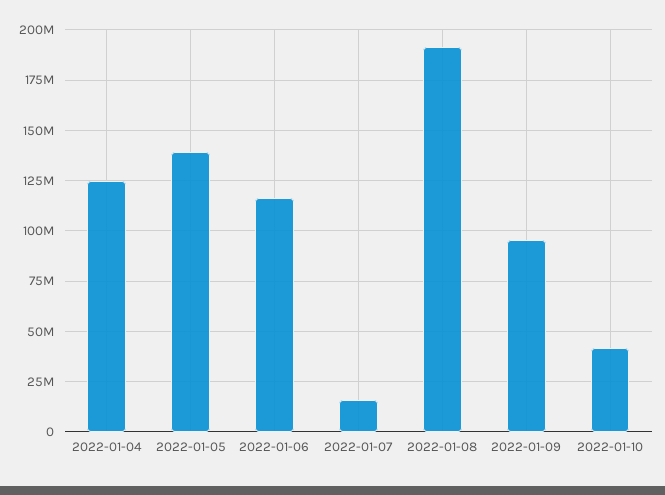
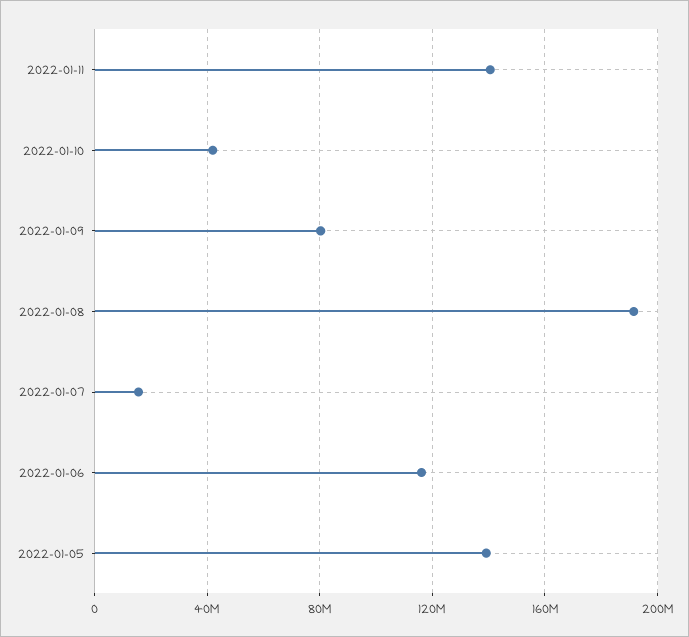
2022-01-04: 125000000 -> none
2022-01-09: 95000000 -> 80000000
2022-01-11: none -> 140000000

